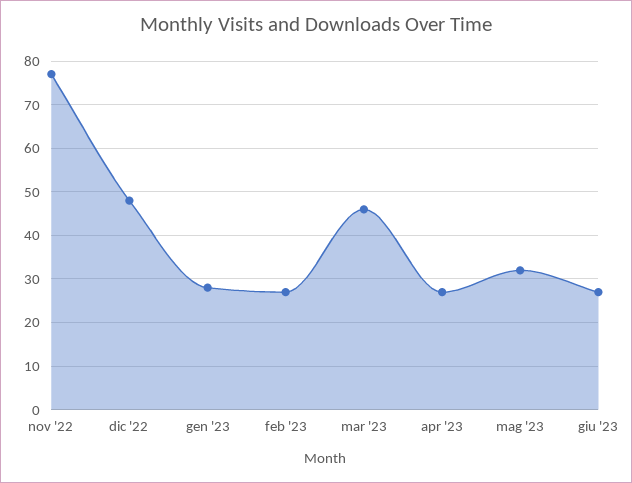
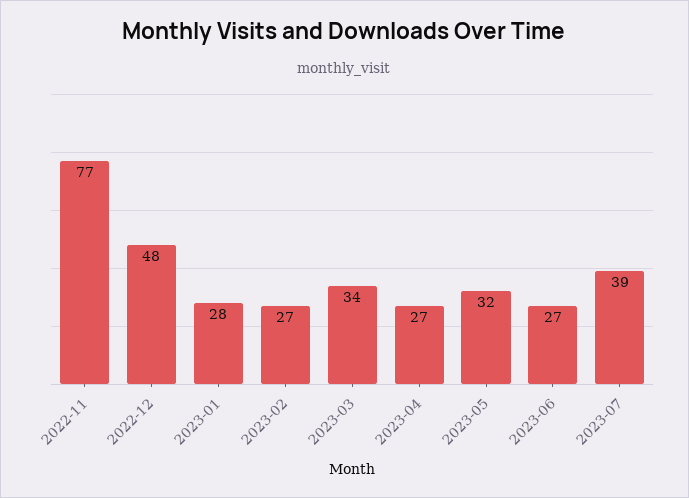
mar '23: 45 -> 34
2023-07: none -> 39

